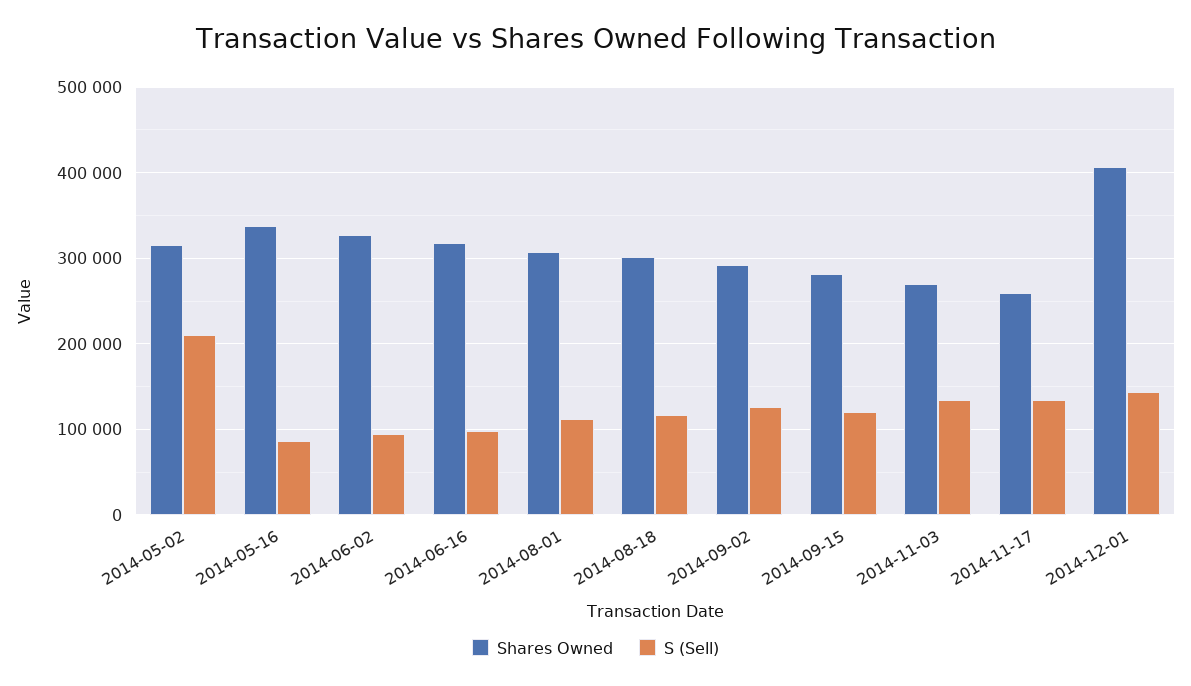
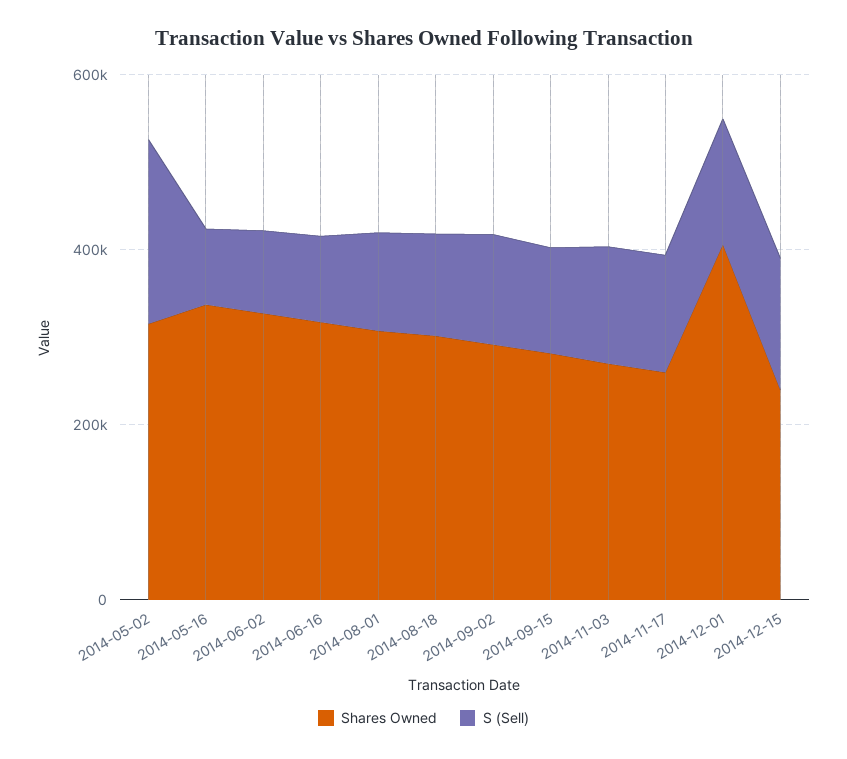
Shares Owned, 2014-12-15: none -> 250000
S (Sell), 2014-12-15: none -> 150000

